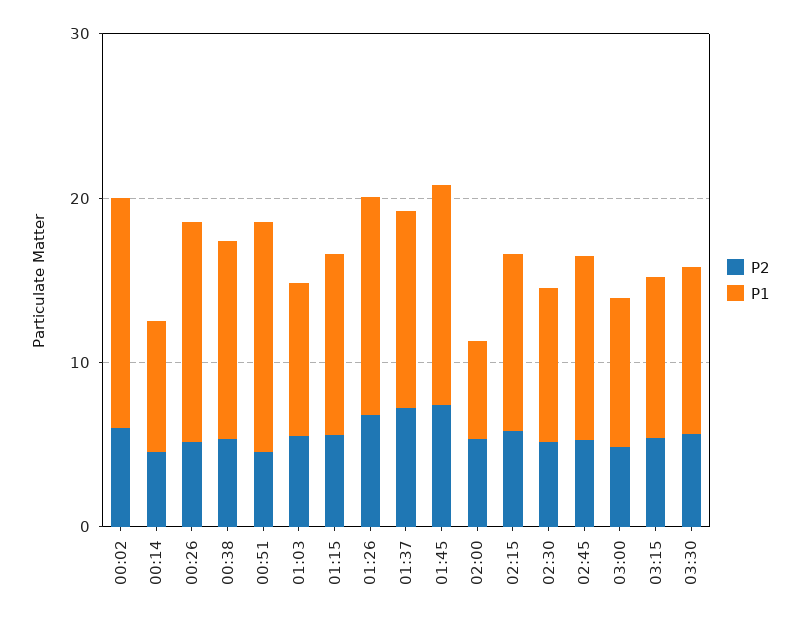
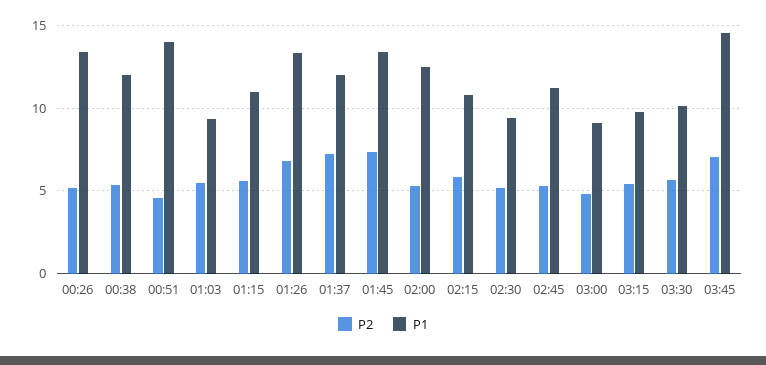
P2, 00:02: 6 -> none
P1, 00:02: 14 -> none
P2, 00:14: 4 -> none
P1, 00:14: 8 -> none
P1, 02:00: 6 -> 12.5
P2, 03:45: none -> 7
P1, 03:45: none -> 14.5

